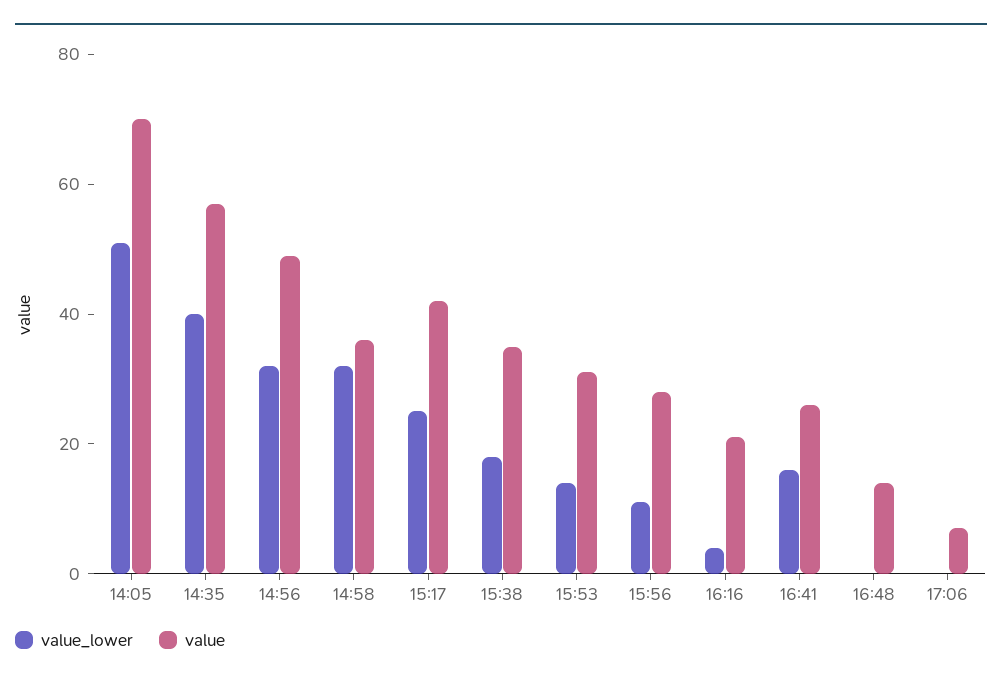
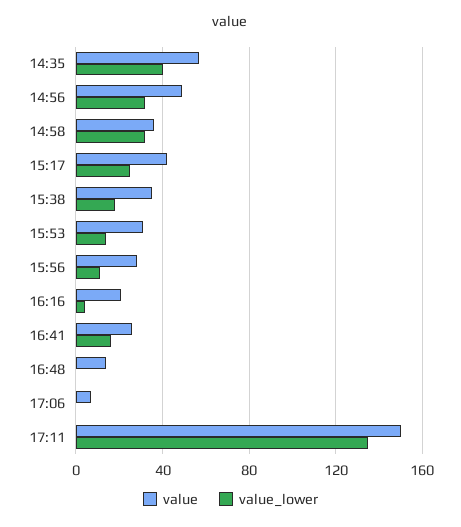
value_lower, 14:05: 50 -> none
value, 14:05: 70 -> none
value, 17:11: none -> 150
value_lower, 17:11: none -> 135

